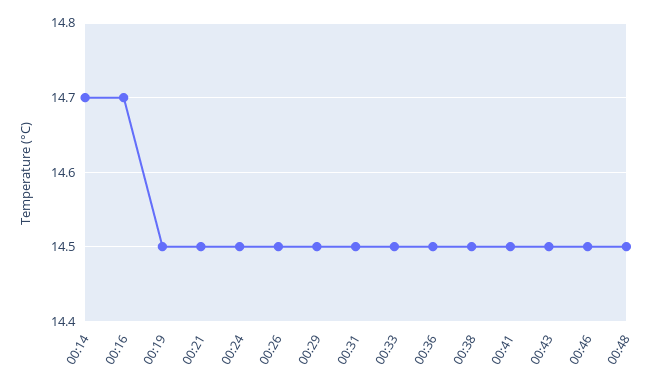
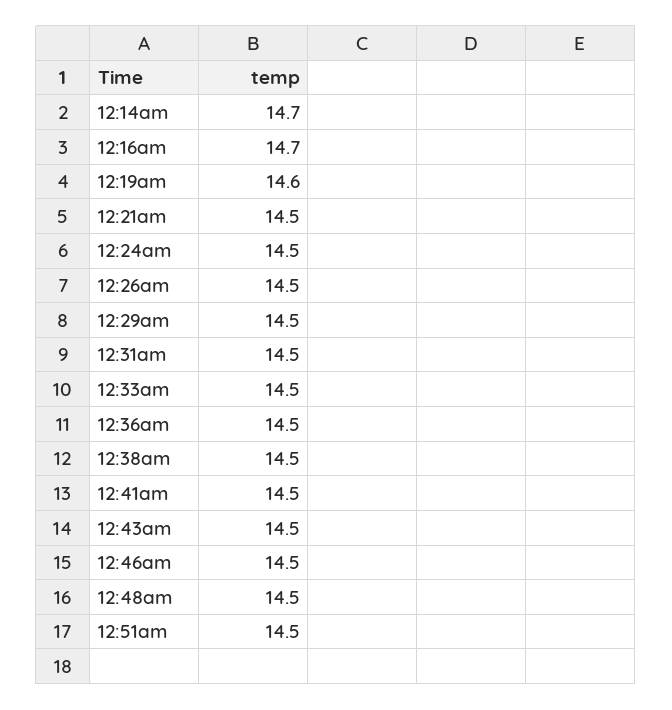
00:19: 14.5 -> 14.6
12:51am: none -> 14.5

